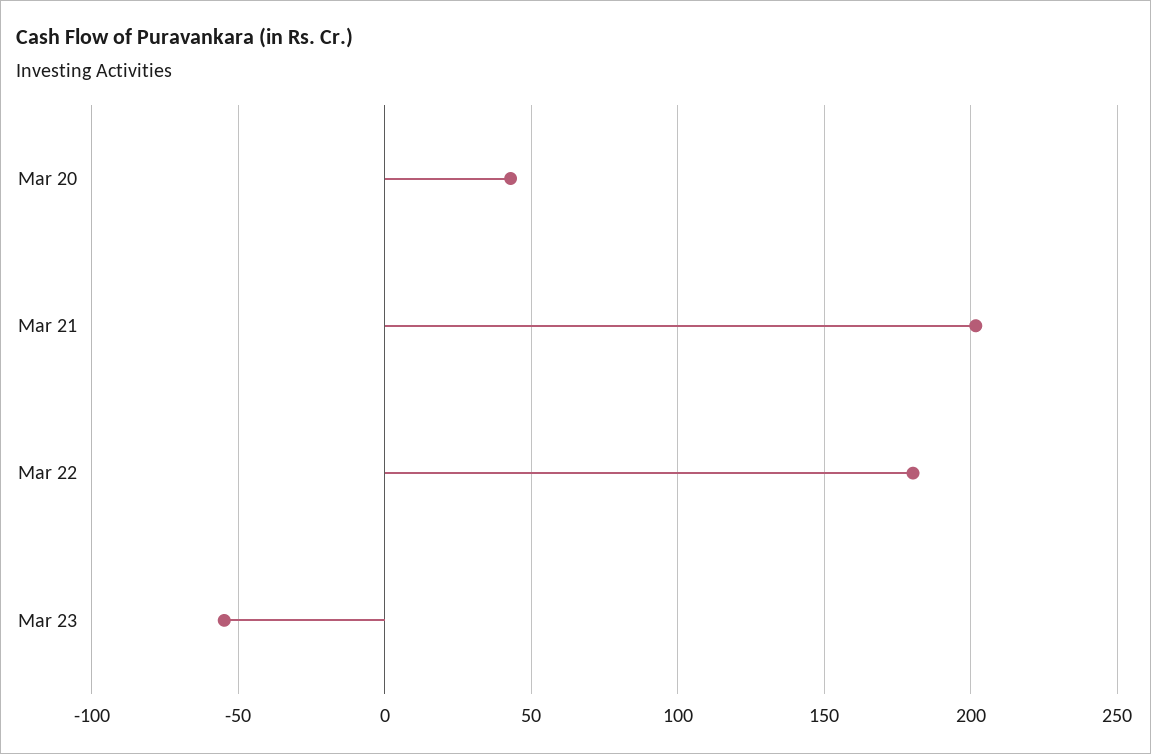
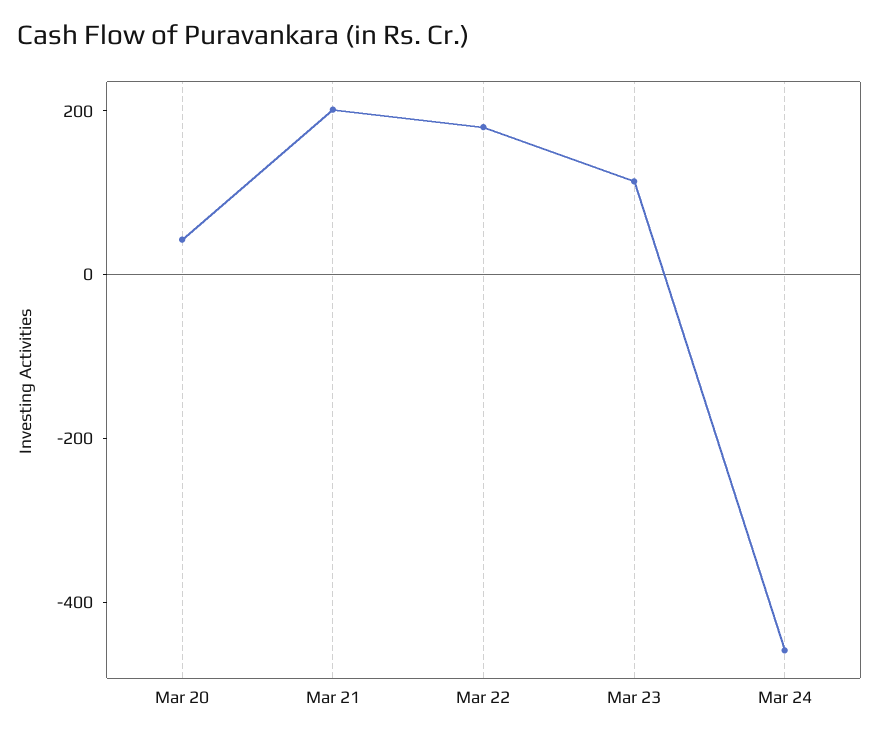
Mar 23: -55 -> 100
Mar 24: none -> -450

